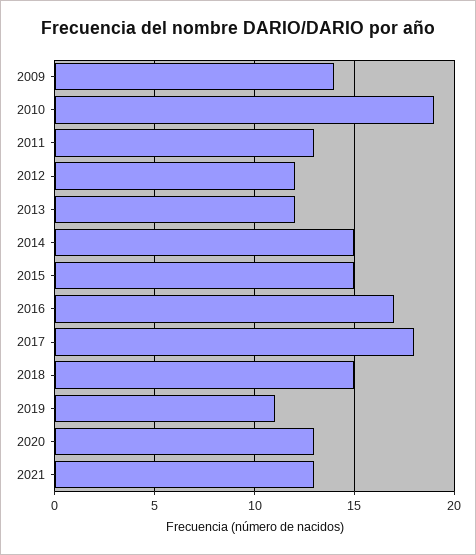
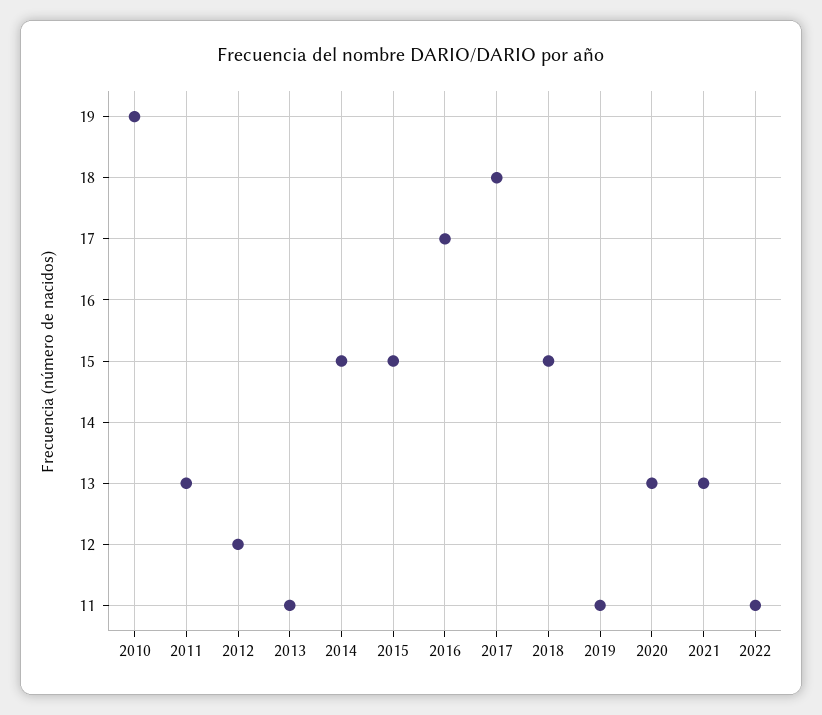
2009: 14 -> none
2013: 12 -> 11
2022: none -> 11

